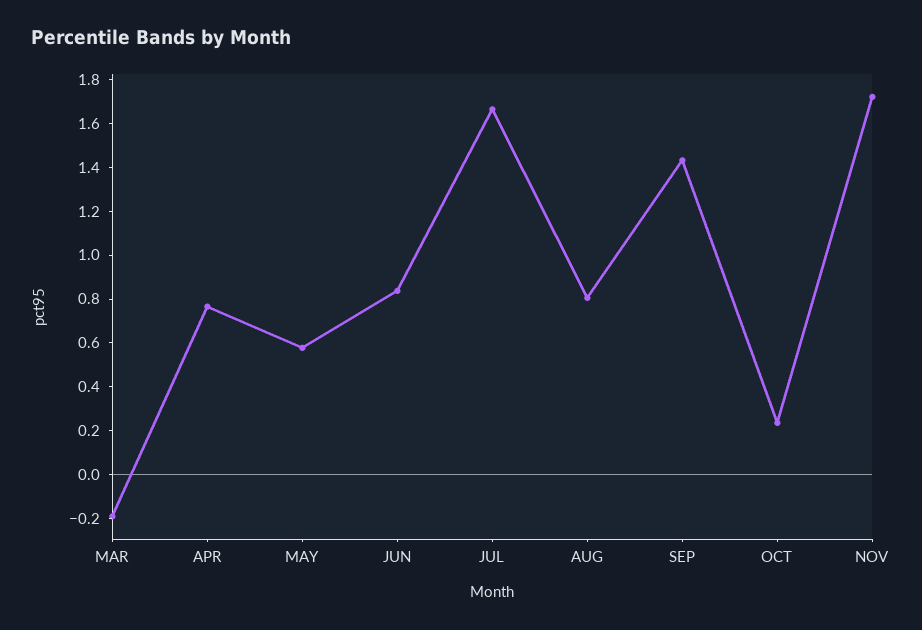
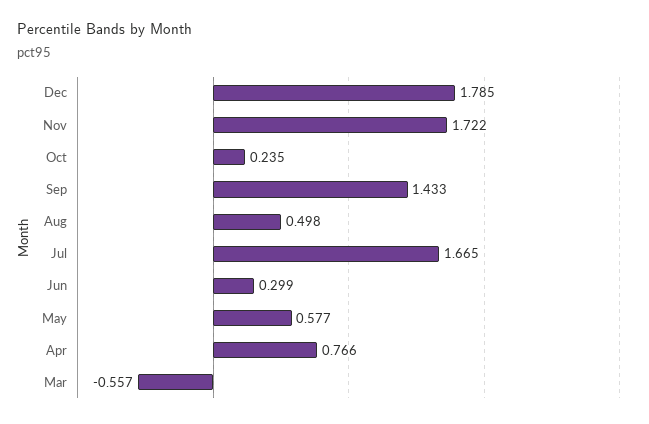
MAR: -0.2 -> -0.557
JUN: 0.85 -> 0.299
AUG: 0.8 -> 0.498
Dec: none -> 1.785

